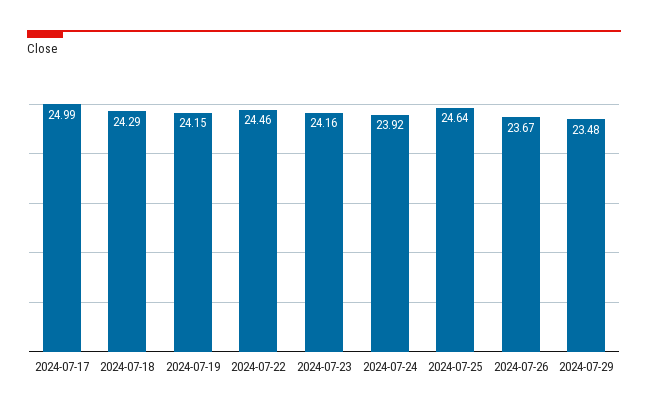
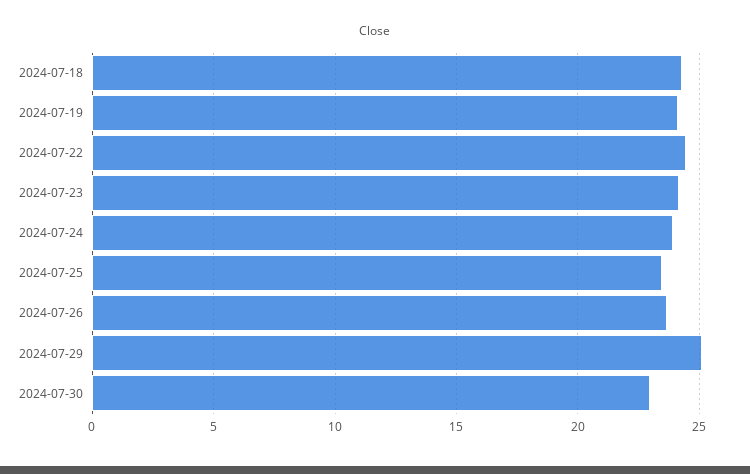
2024-07-17: 24.99 -> none
2024-07-25: 24.64 -> 23.5
2024-07-29: 23.48 -> 25
2024-07-30: none -> 23

